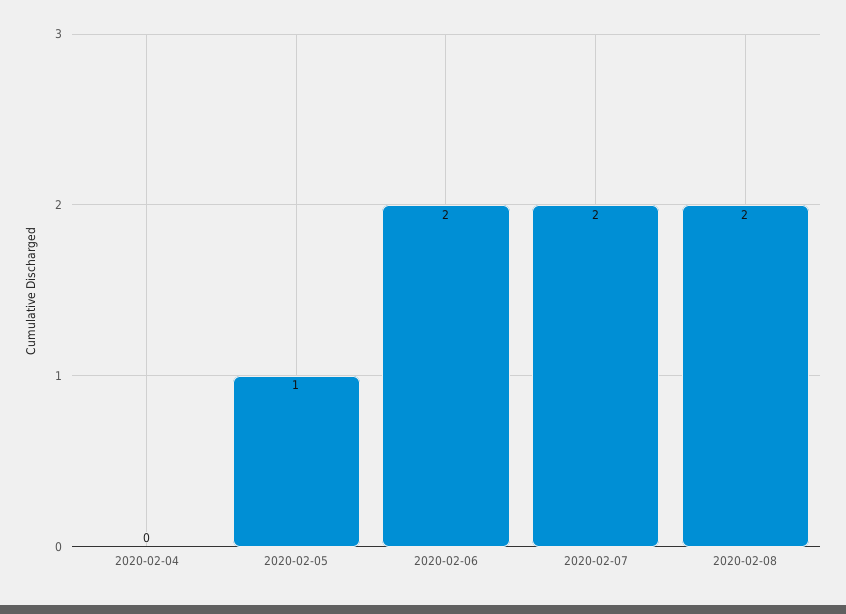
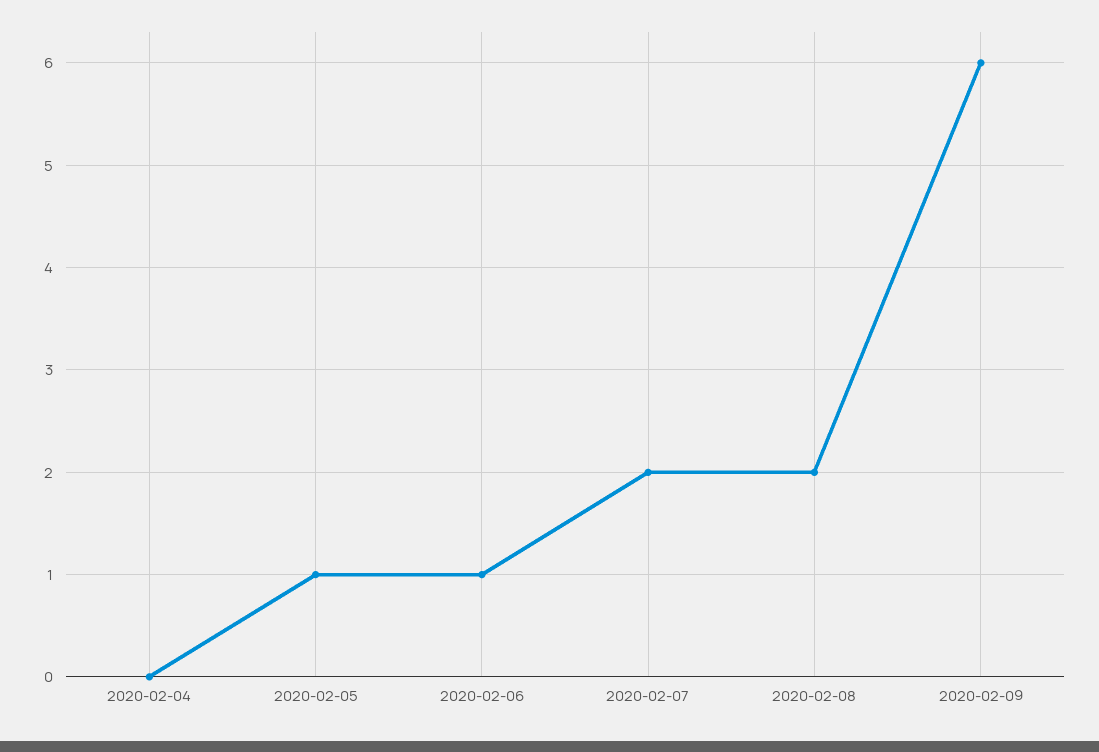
2020-02-06: 2 -> 1
2020-02-09: none -> 6

